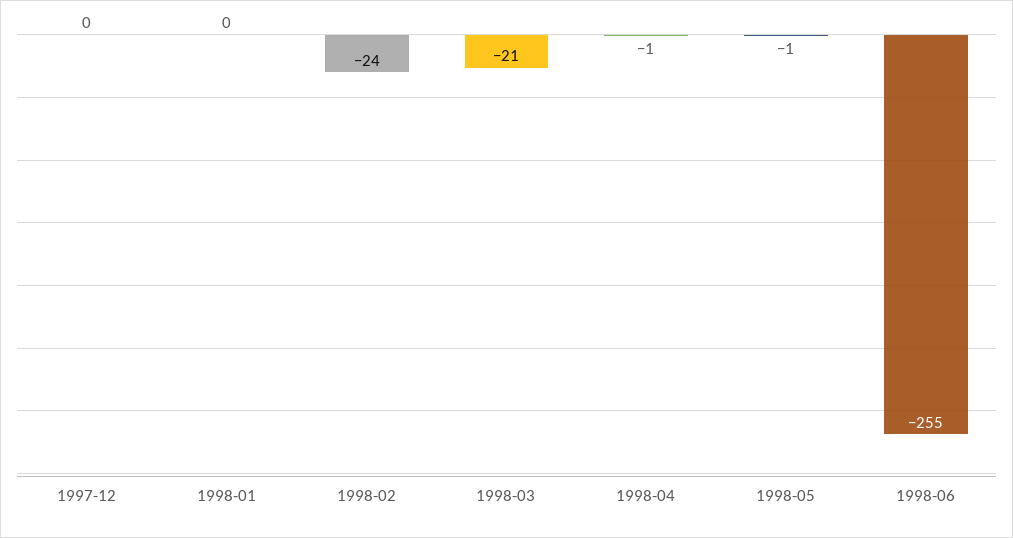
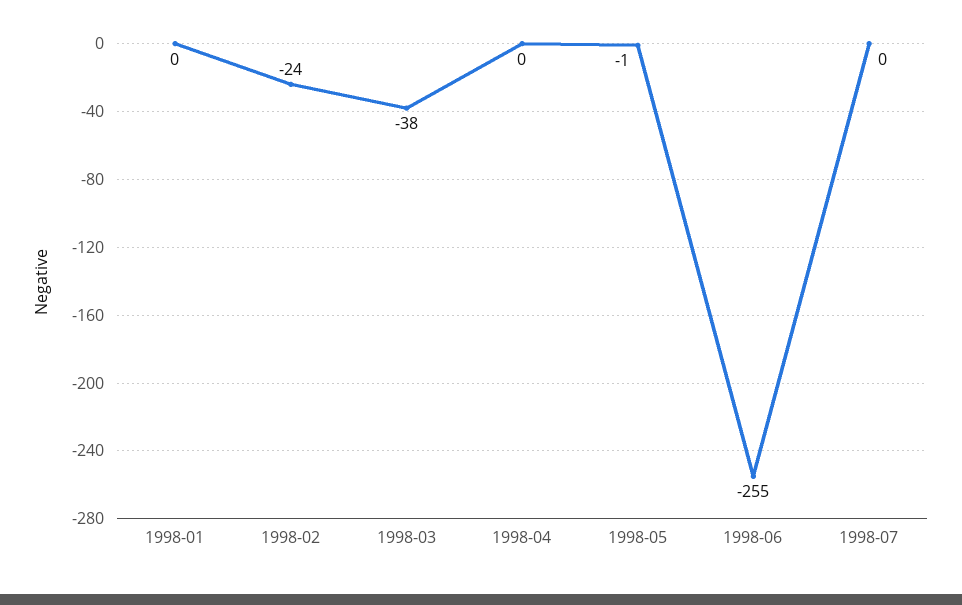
1997-12: 0 -> none
1998-03: -21 -> -38
1998-04: -1 -> 0
1998-07: none -> 0

